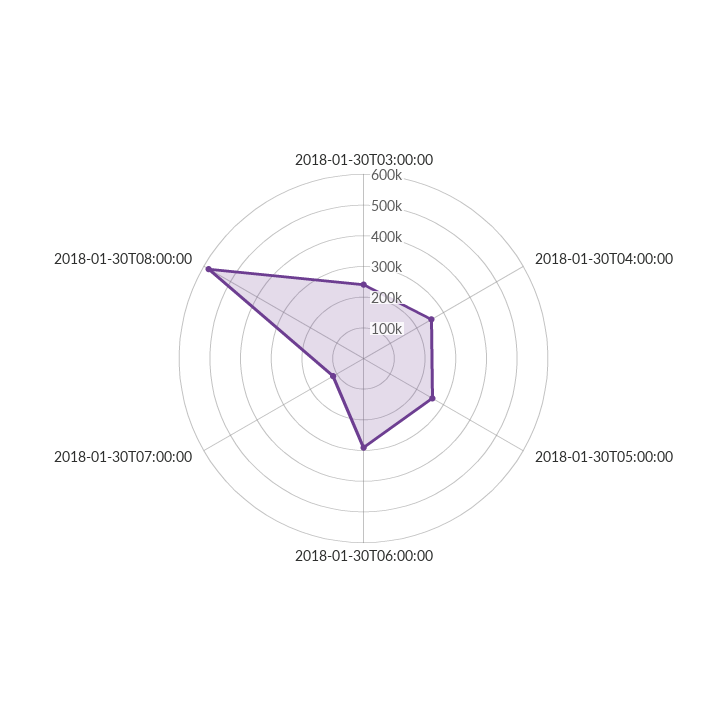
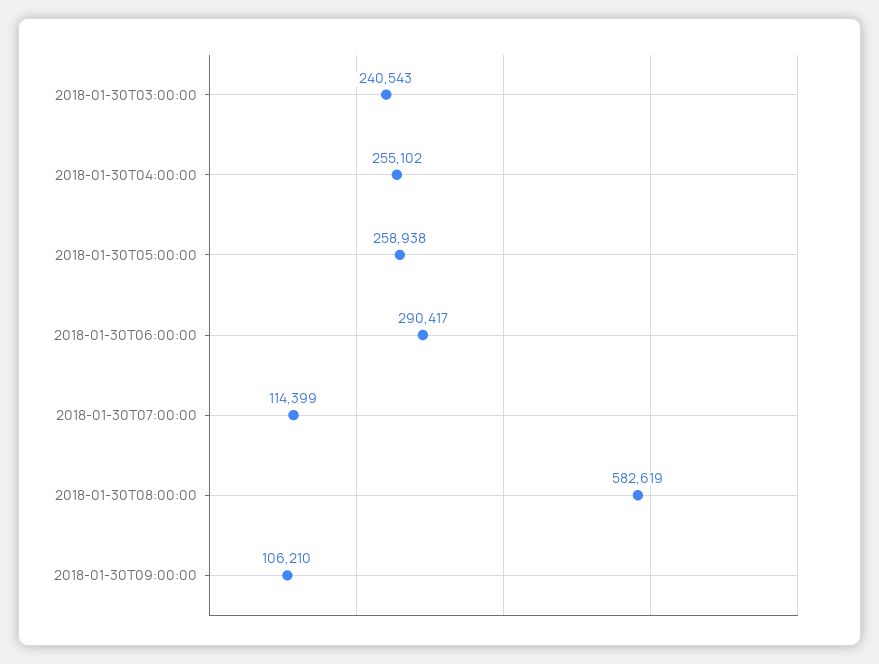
2018-01-30T09:00:00: none -> 106210

